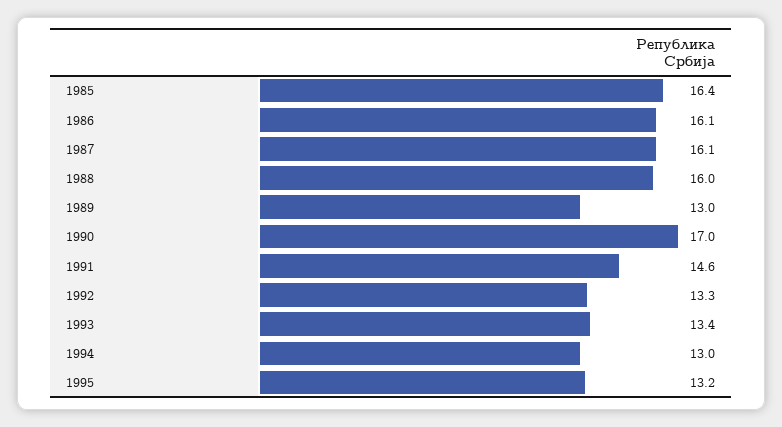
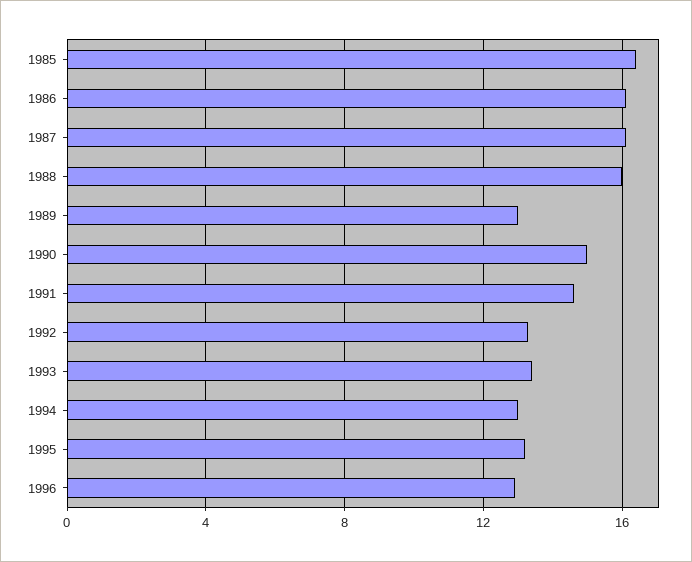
1990: 17 -> 15
1996: none -> 13

